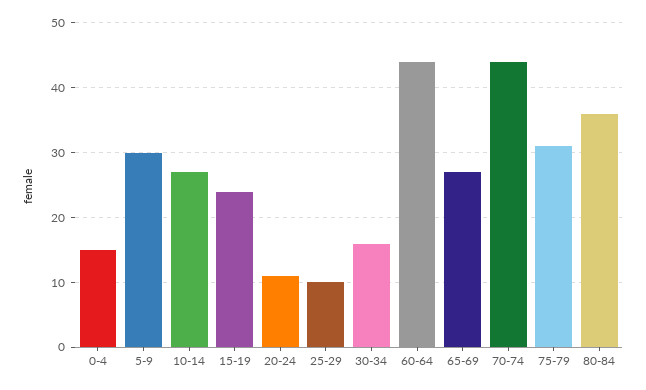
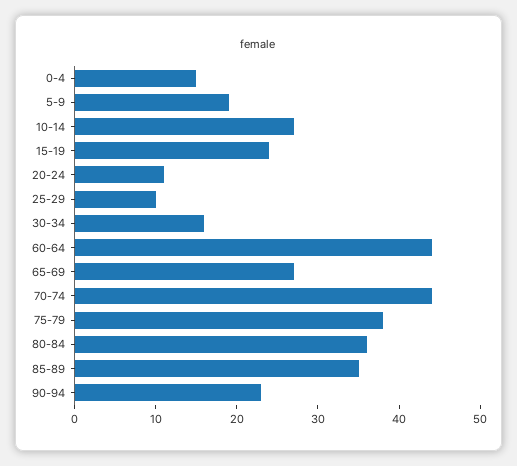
5-9: 30 -> 19
75-79: 31 -> 38
85-89: none -> 35
90-94: none -> 23

